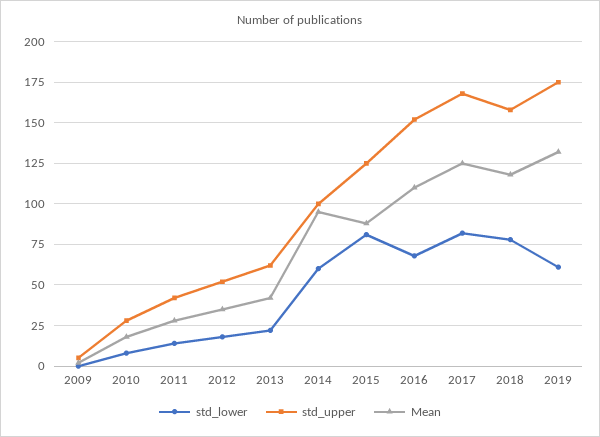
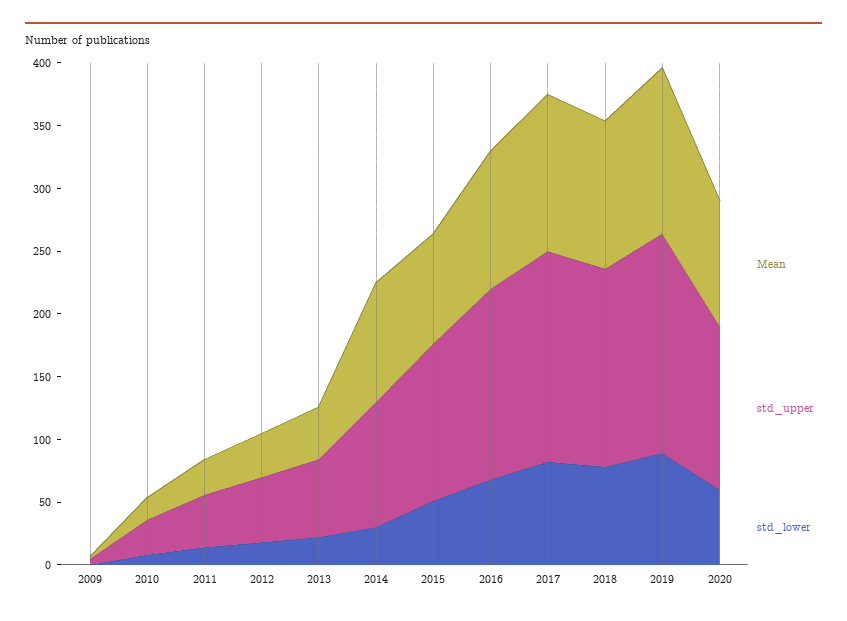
std_lower, 2014: 60 -> 30
std_lower, 2015: 80 -> 50
std_lower, 2019: 60 -> 90
Mean, 2020: none -> 100
std_upper, 2020: none -> 130
std_lower, 2020: none -> 60

